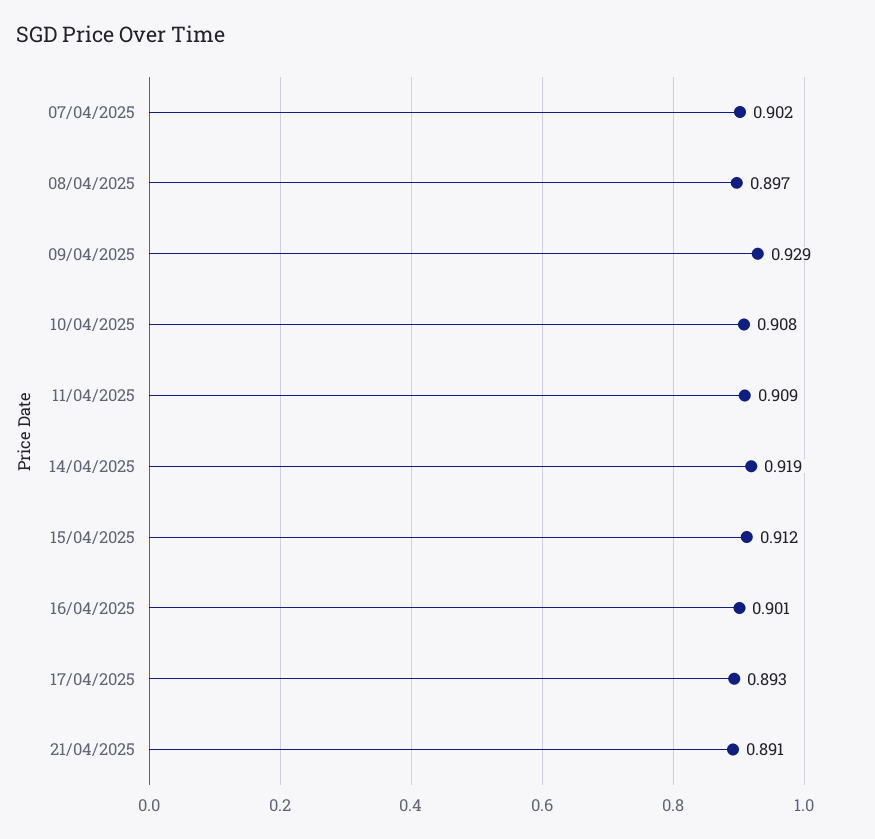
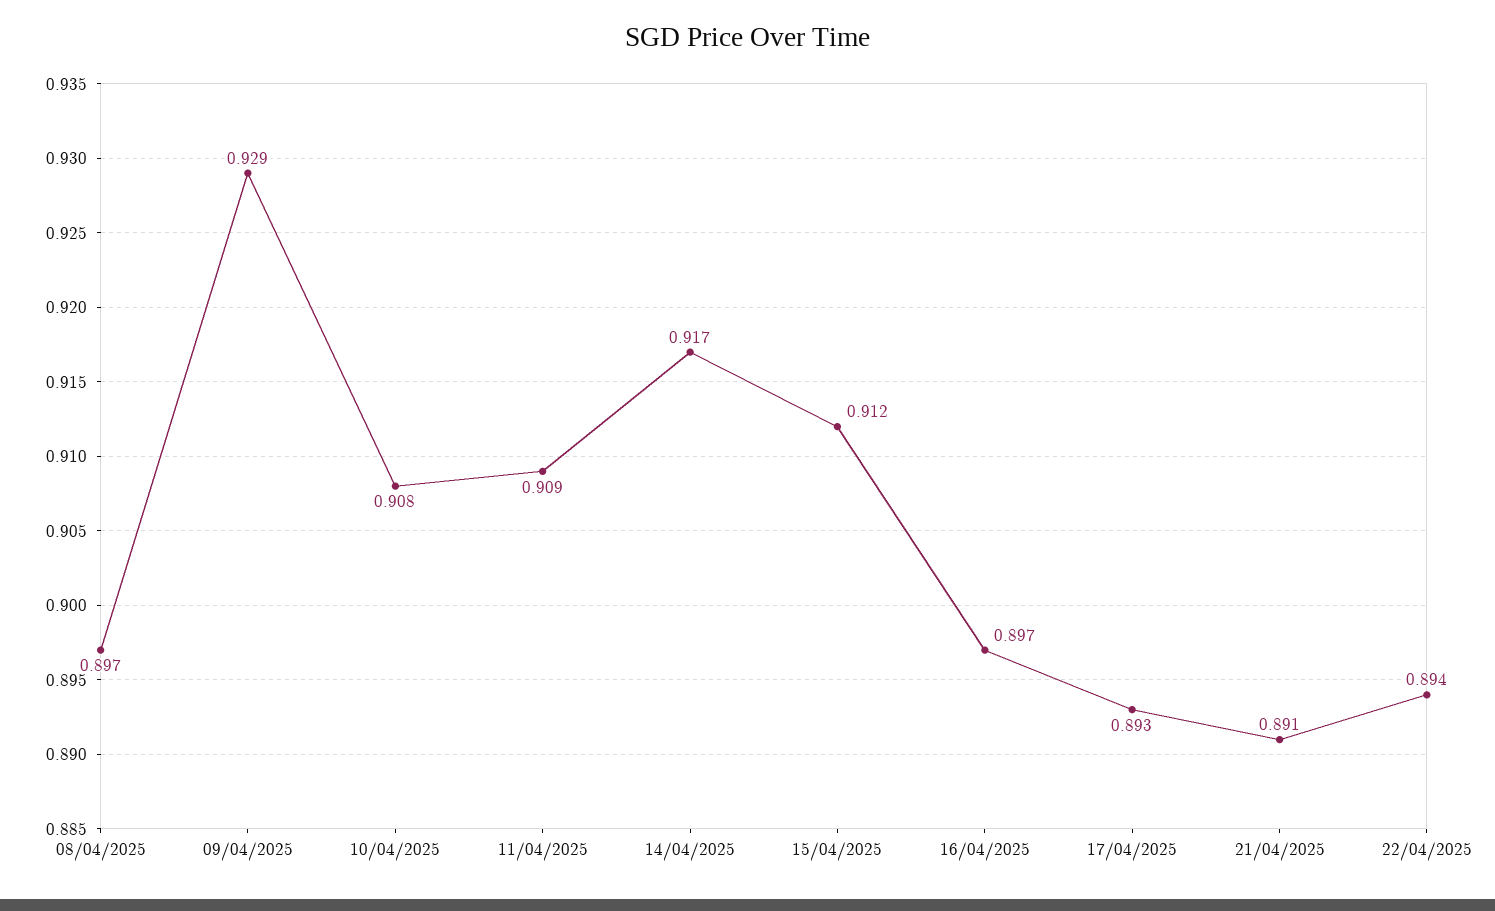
07/04/2025: 0.902 -> none
14/04/2025: 0.919 -> 0.917
16/04/2025: 0.901 -> 0.897
22/04/2025: none -> 0.894

